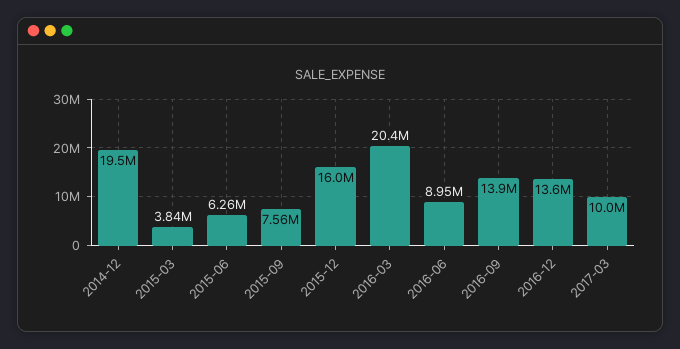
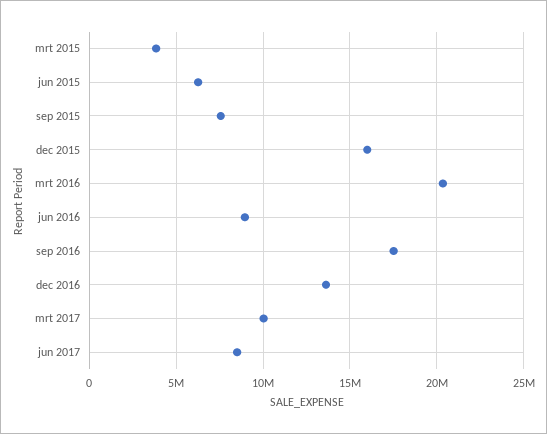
2014-12: 19500000 -> none
2016-09: 13900000 -> 17500000
jun 2017: none -> 8500000

